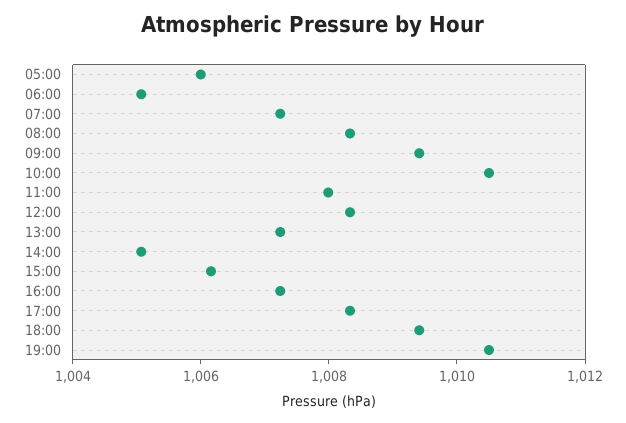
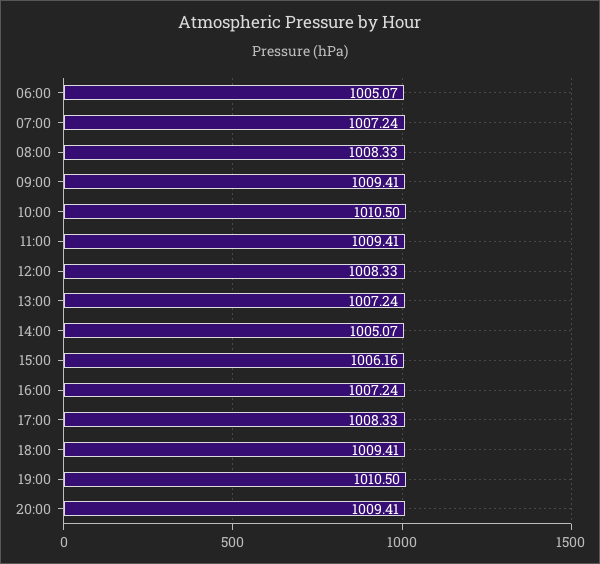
05:00: 1006 -> none
11:00: 1008 -> 1009.41
20:00: none -> 1009.41

